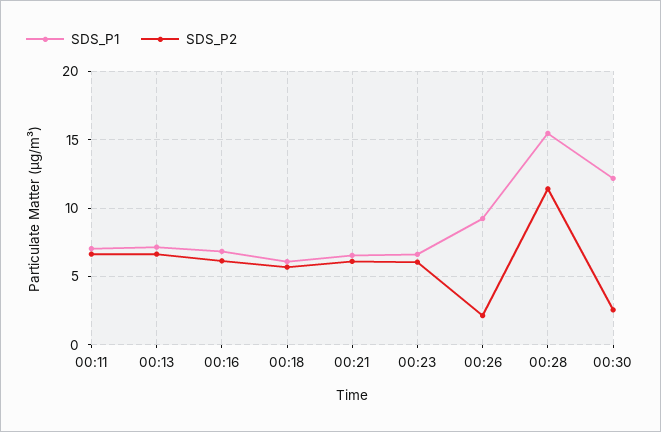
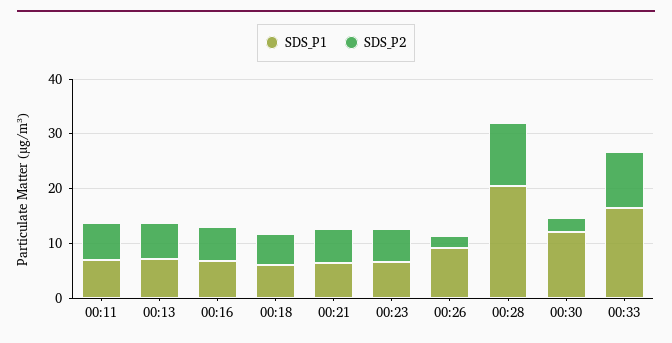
SDS_P1, 00:28: 15.5 -> 20
SDS_P1, 00:33: none -> 16
SDS_P2, 00:33: none -> 10

